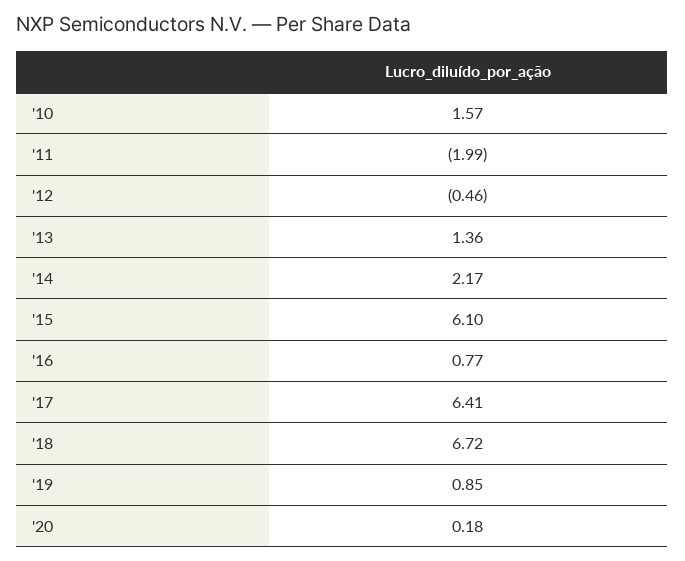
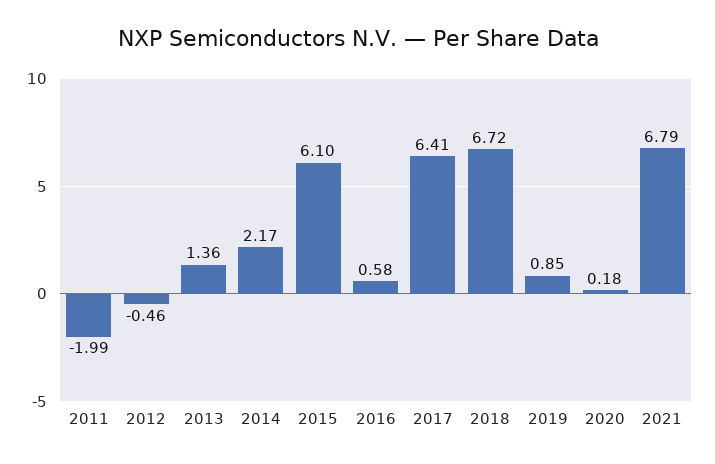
'10: 1.57 -> none
'16: 0.77 -> 0.58
2021: none -> 6.79

